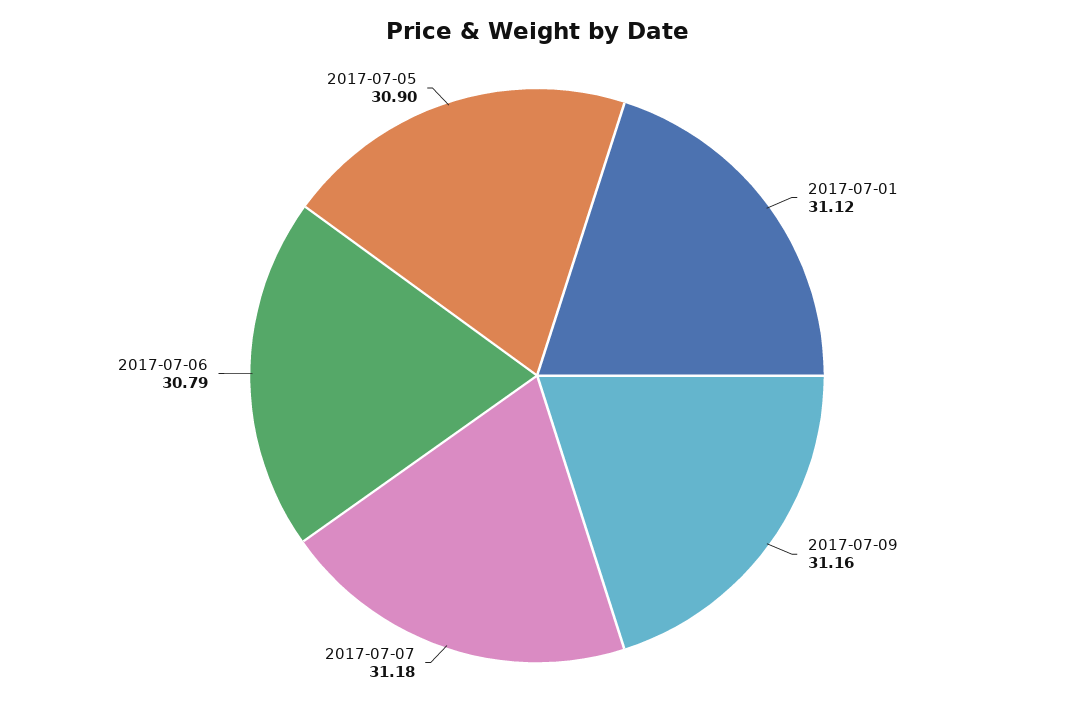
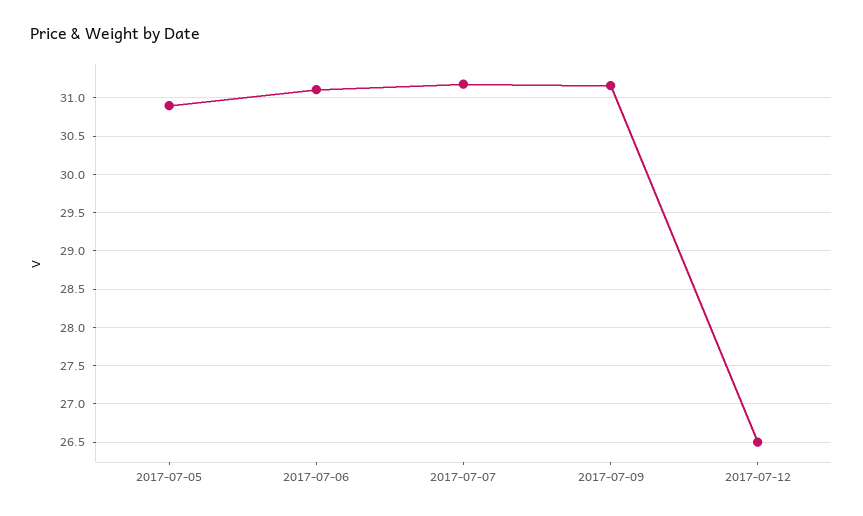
2017-07-01: 31.12 -> none
2017-07-06: 30.79 -> 31.1
2017-07-12: none -> 26.5

